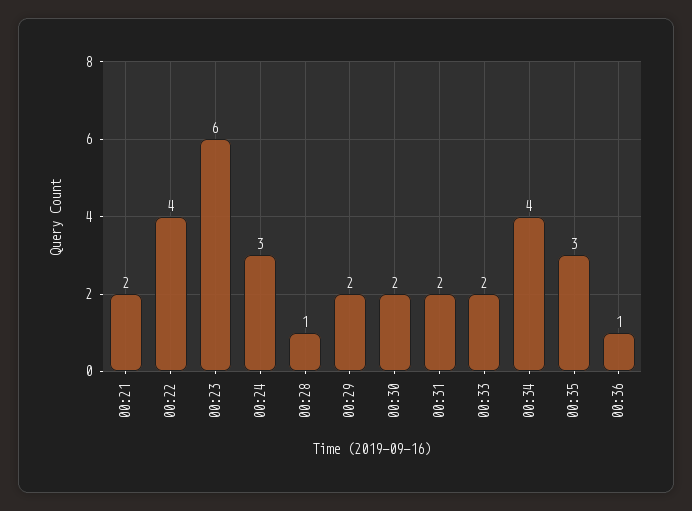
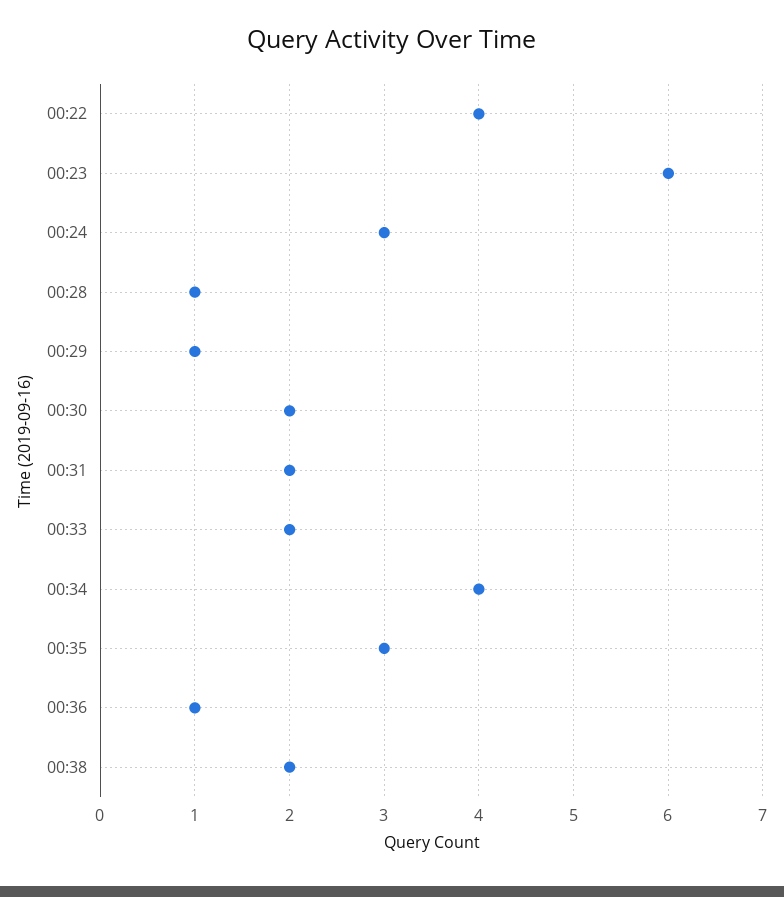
00:21: 2 -> none
00:29: 2 -> 1
00:38: none -> 2

